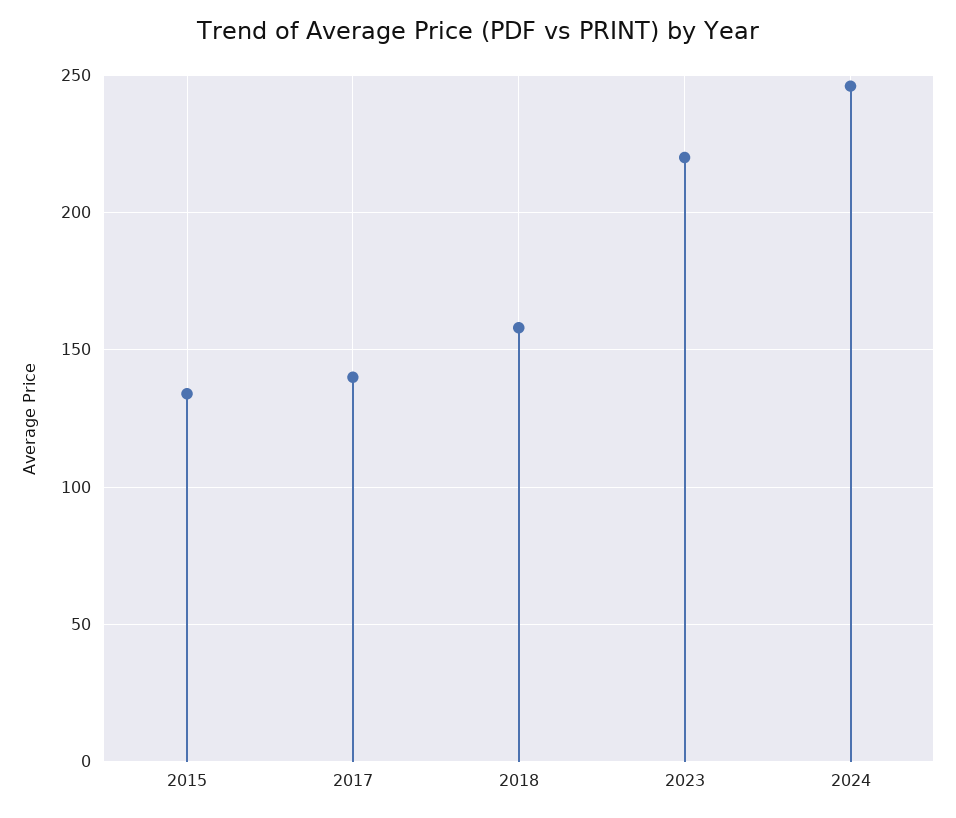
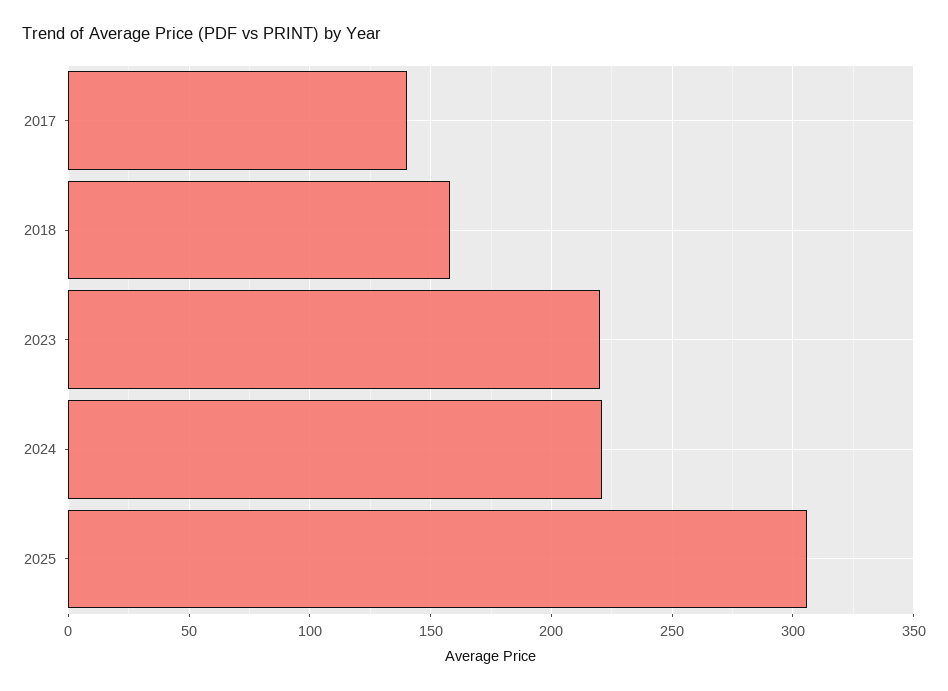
2015: 135 -> none
2024: 245 -> 220
2025: none -> 305

